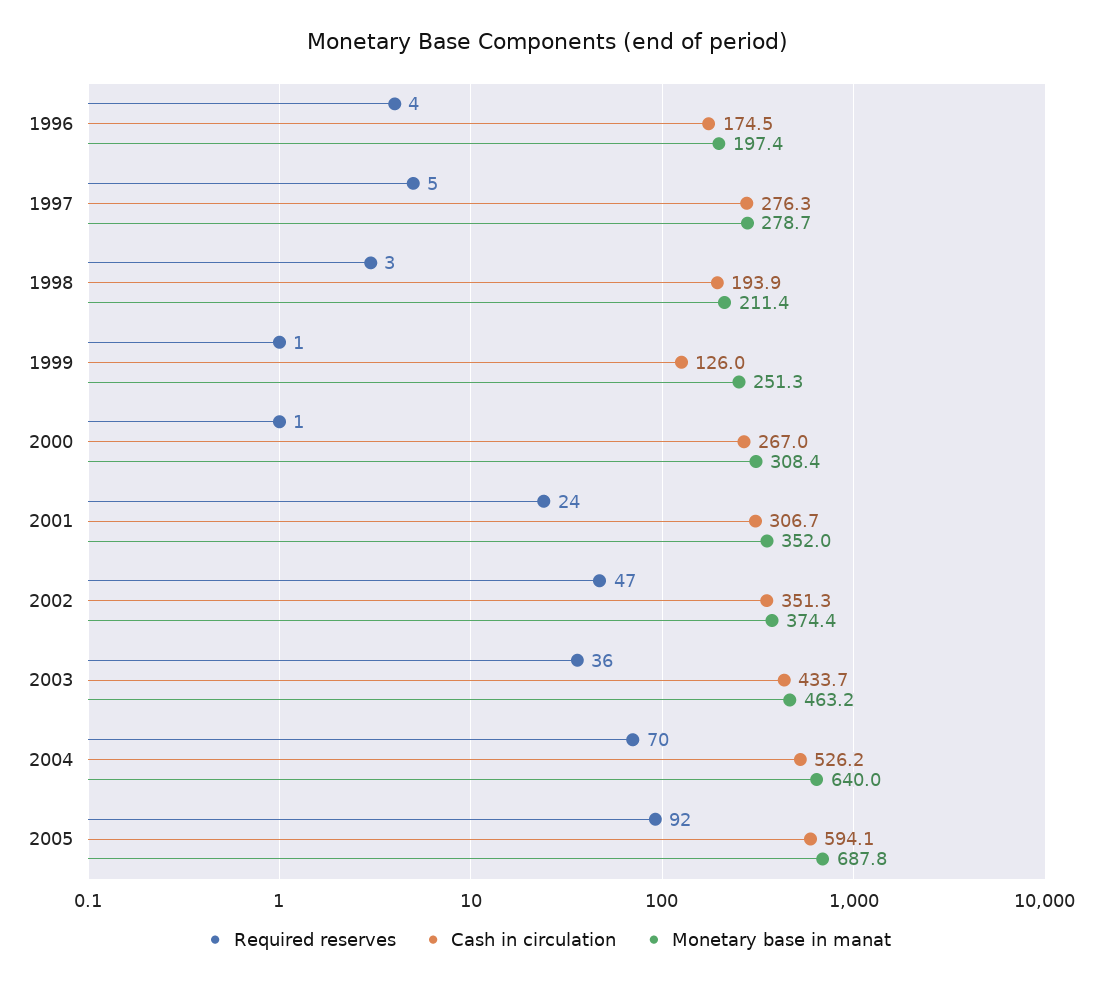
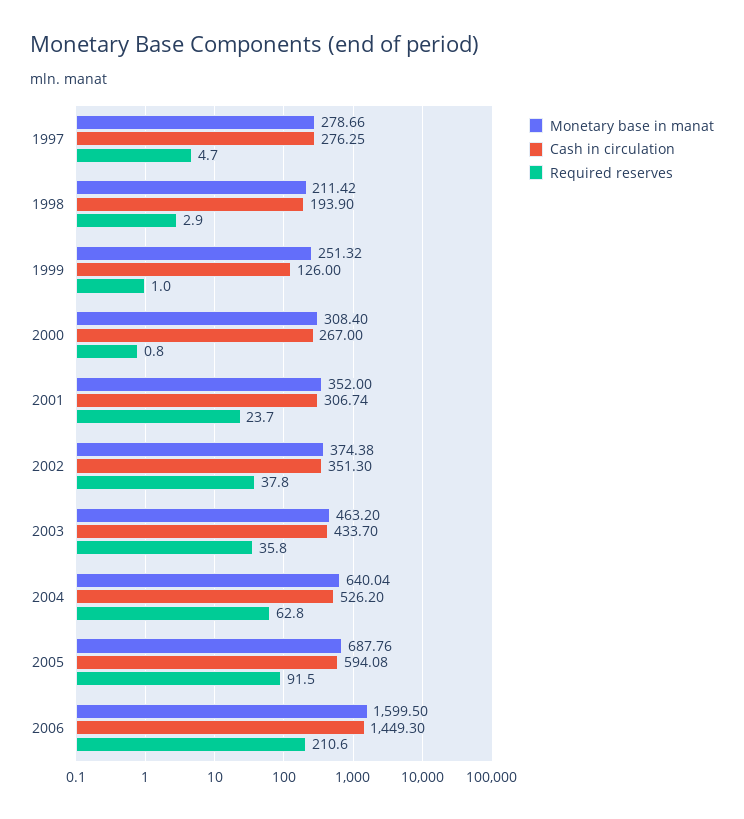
Required reserves, 1996: 4 -> none
Cash in circulation, 1996: 174.5 -> none
Monetary base in manat, 1996: 197.4 -> none
Required reserves, 2002: 47 -> 37.8
Required reserves, 2004: 70 -> 62.8
Monetary base in manat, 2006: none -> 1599.5
Cash in circulation, 2006: none -> 1449.3
Required reserves, 2006: none -> 210.6

